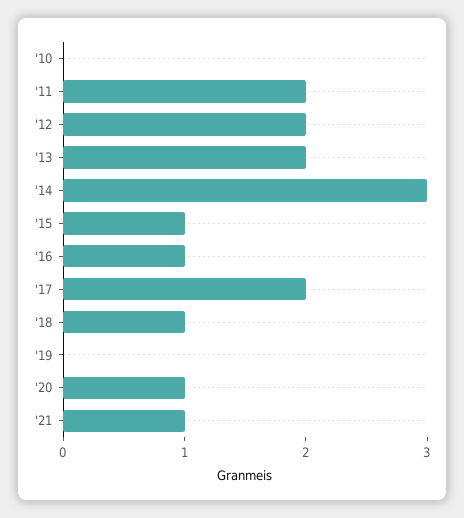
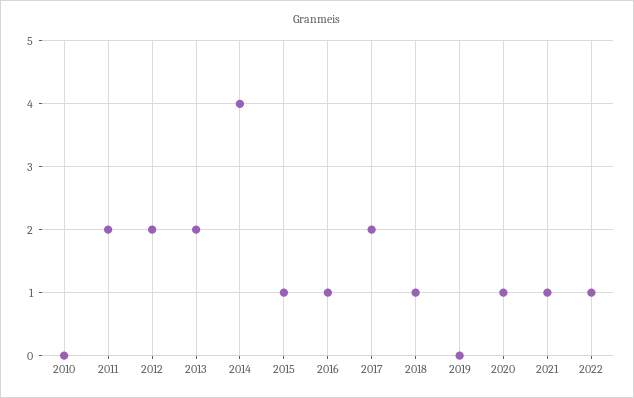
'14: 3 -> 4
2022: none -> 1

